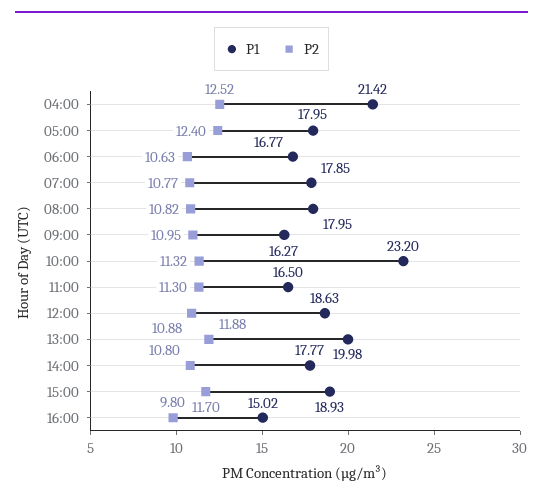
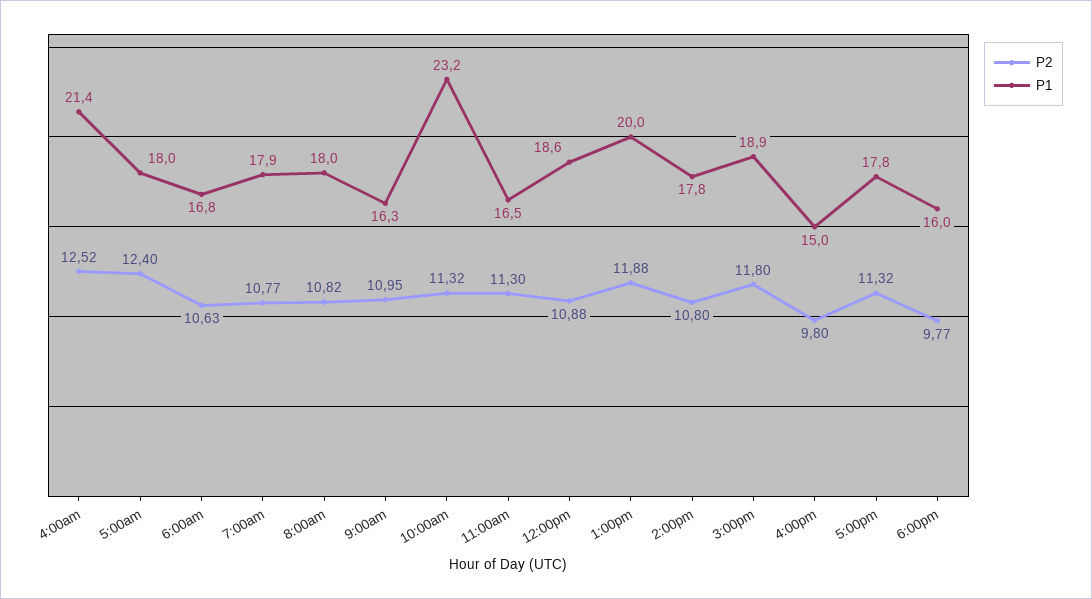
P2, 15:00: 11.7 -> 11.8
P2, 5:00pm: none -> 11.32
P1, 5:00pm: none -> 17.8
P2, 6:00pm: none -> 9.77
P1, 6:00pm: none -> 16

